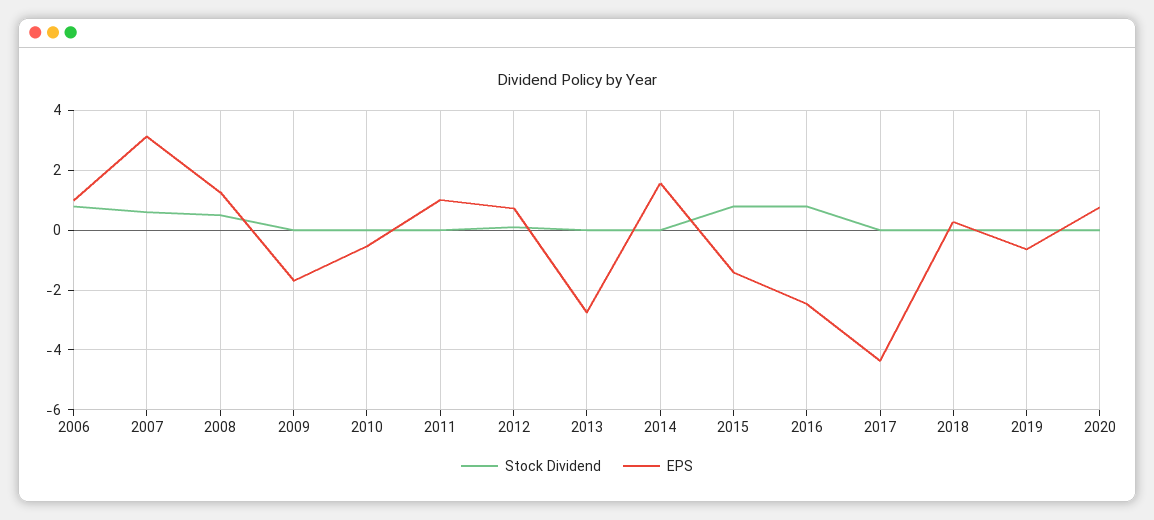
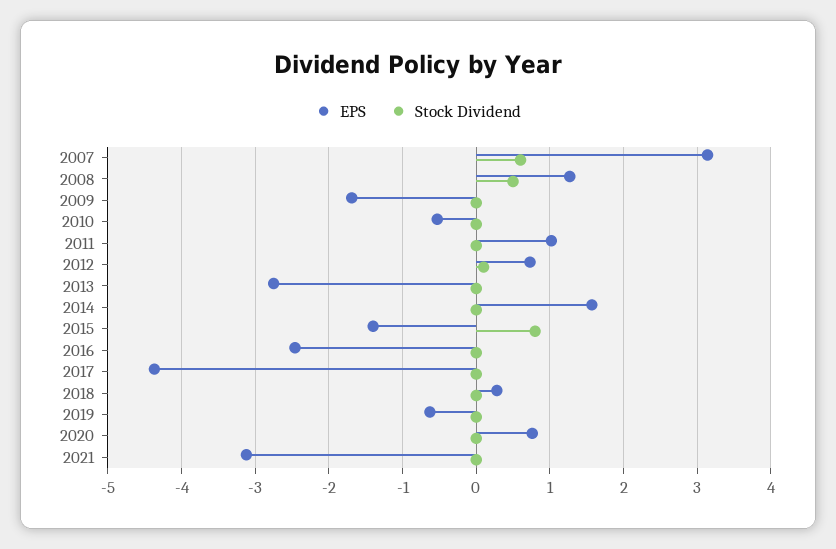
Stock Dividend, 2006: 0.75 -> none
EPS, 2006: 1 -> none
Stock Dividend, 2016: 0.75 -> 0
EPS, 2021: none -> -3.1
Stock Dividend, 2021: none -> 0

